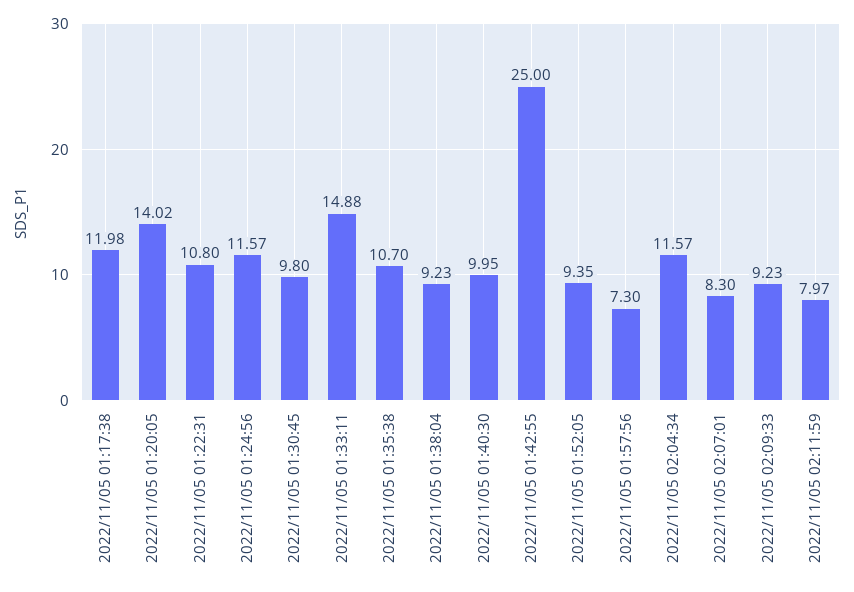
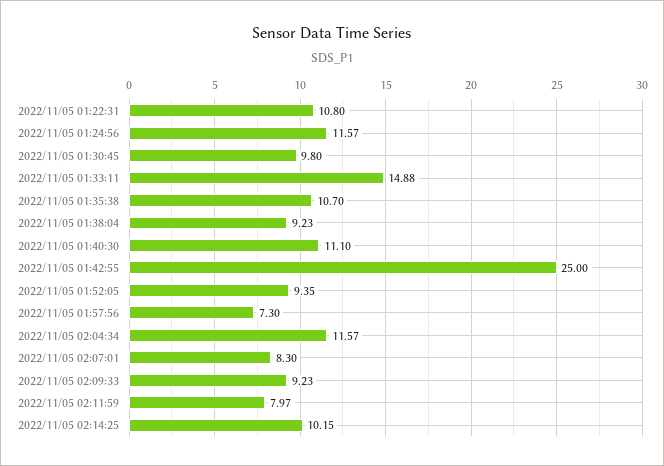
2022/11/05 01:17:38: 11.98 -> none
2022/11/05 01:20:05: 14.02 -> none
2022/11/05 01:40:30: 9.95 -> 11.1
2022/11/05 02:14:25: none -> 10.15

